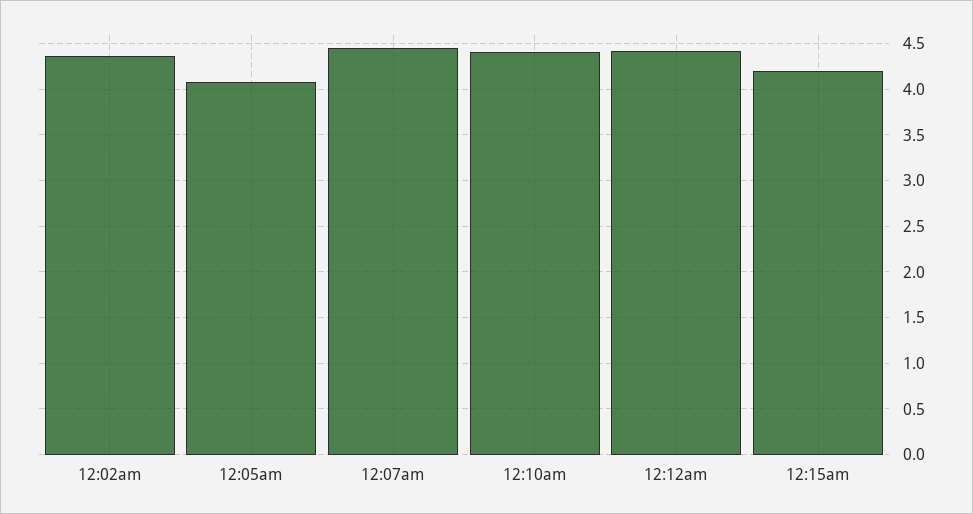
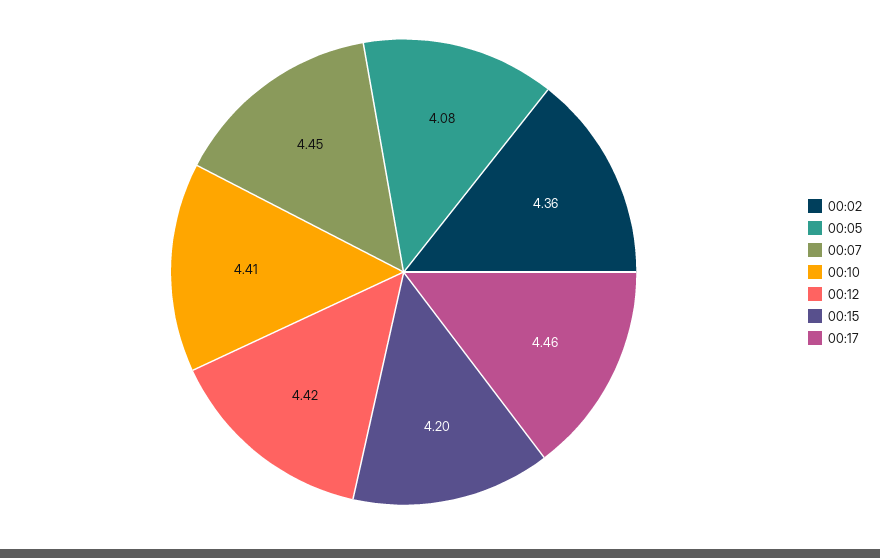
00:17: none -> 4.46

